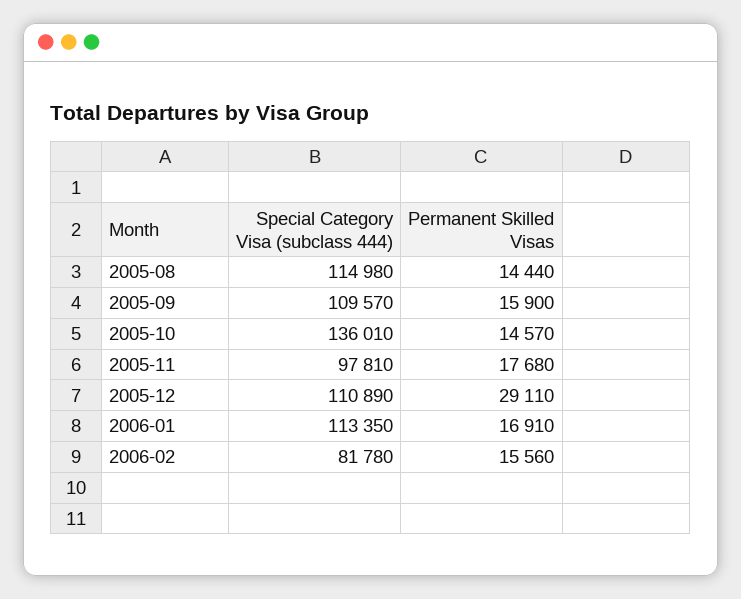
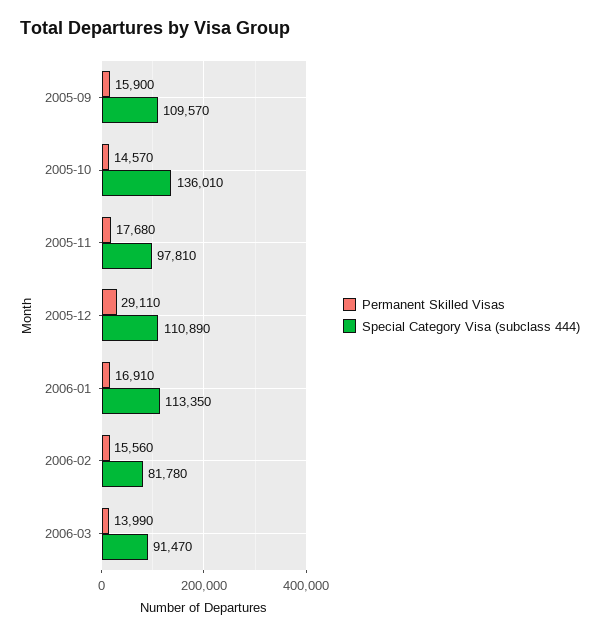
Special Category Visa (subclass 444), 2005-08: 114980 -> none
Permanent Skilled Visas, 2005-08: 14440 -> none
Permanent Skilled Visas, 2006-03: none -> 13990
Special Category Visa (subclass 444), 2006-03: none -> 91470

